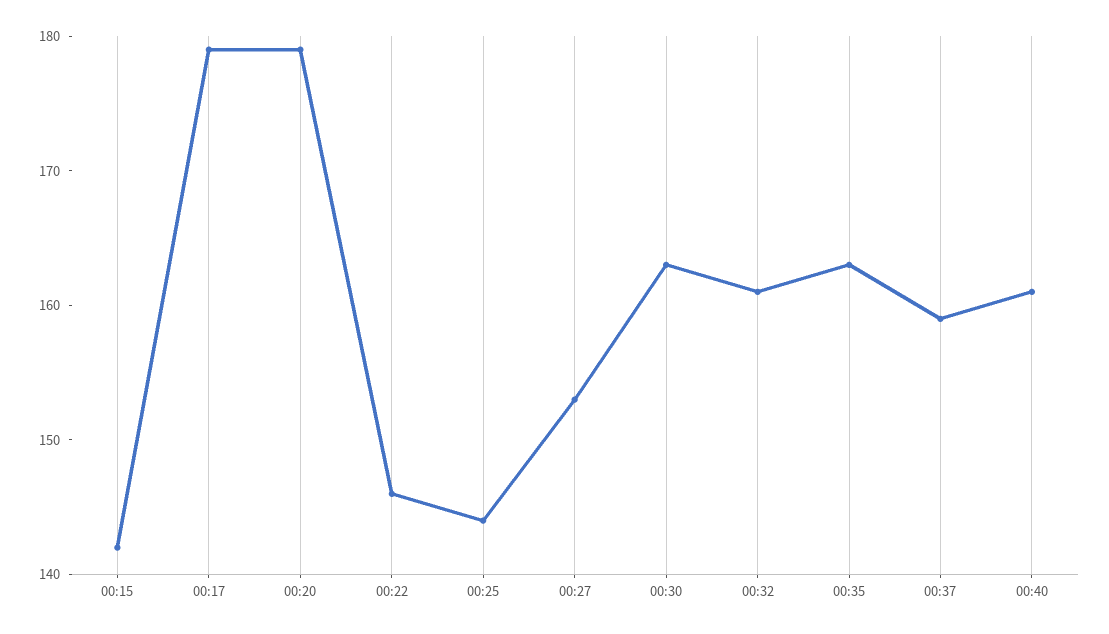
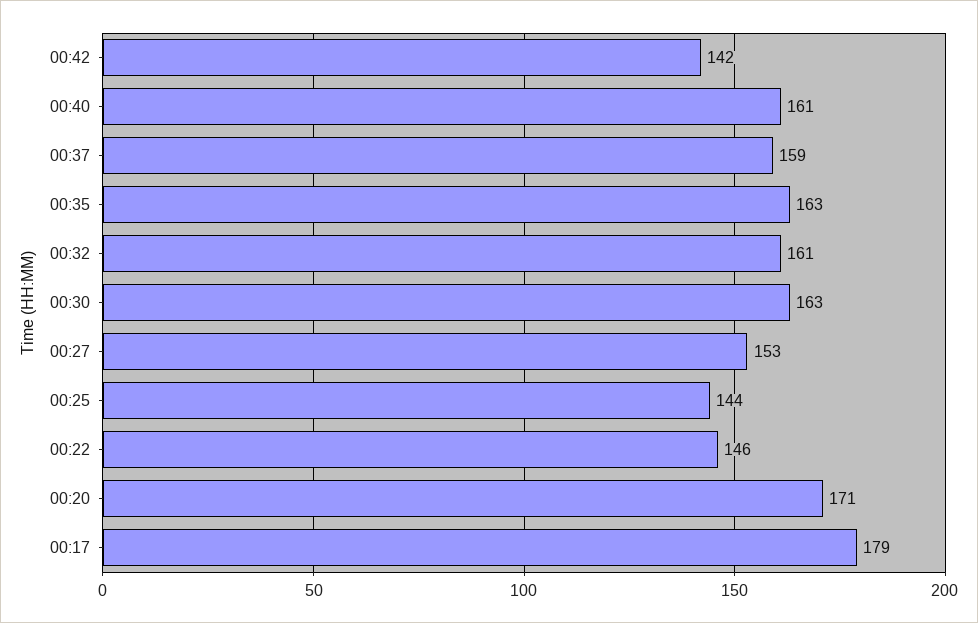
00:15: 142 -> none
00:20: 179 -> 171
00:42: none -> 142

